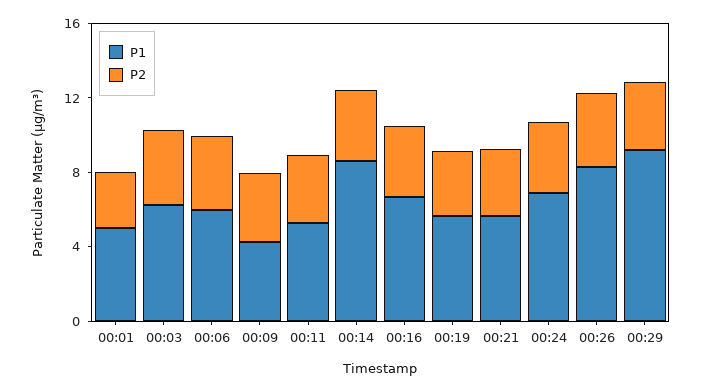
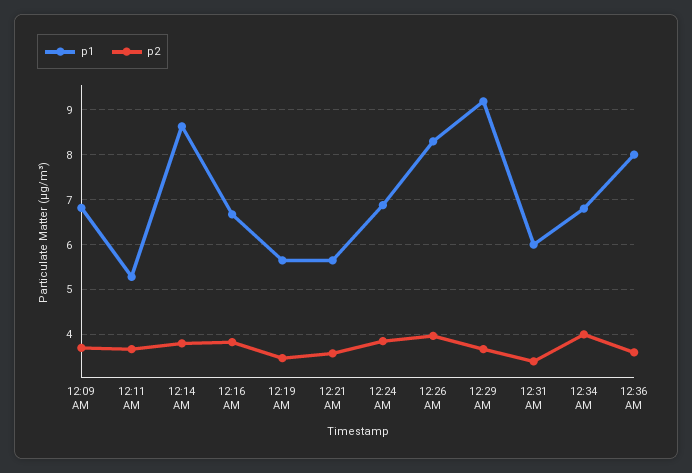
P1, 00:01: 5 -> none
P2, 00:01: 3 -> none
P1, 00:03: 6 -> none
P2, 00:03: 4 -> none
P1, 00:06: 6 -> none
P2, 00:06: 4 -> none
P1, 00:09: 4 -> 6.8
P1, 12:31 AM: none -> 6
P2, 12:31 AM: none -> 3.4
P1, 12:34 AM: none -> 6.8
P2, 12:34 AM: none -> 4
P1, 12:36 AM: none -> 8
P2, 12:36 AM: none -> 3.6

